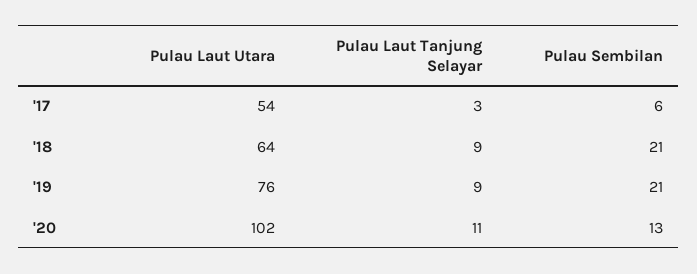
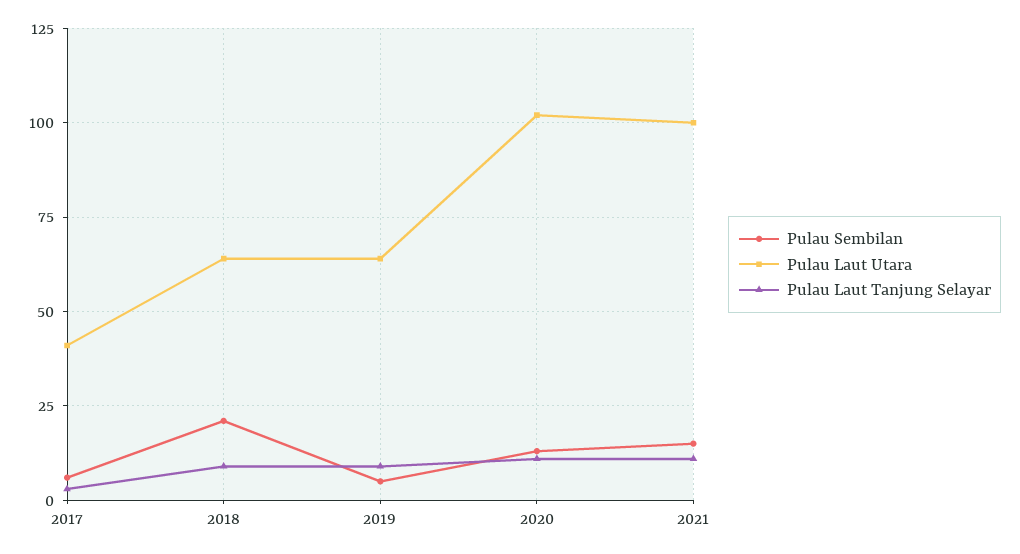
Pulau Laut Utara, '17: 54 -> 40
Pulau Laut Utara, '19: 76 -> 65
Pulau Sembilan, '19: 21 -> 5
Pulau Sembilan, 2021: none -> 15
Pulau Laut Utara, 2021: none -> 100
Pulau Laut Tanjung Selayar, 2021: none -> 10

